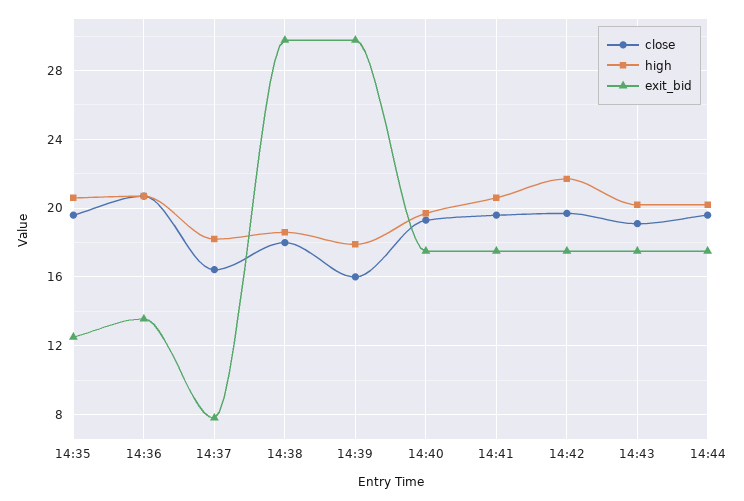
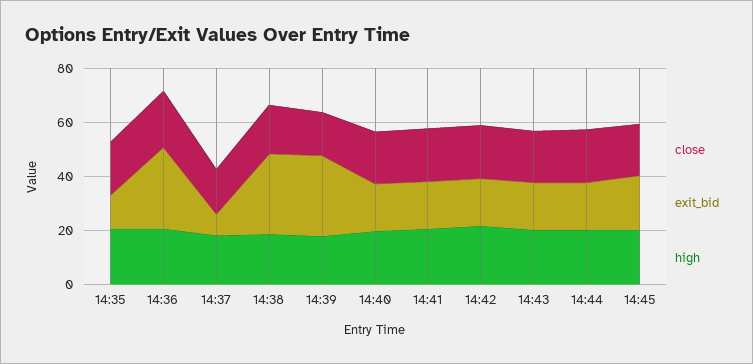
exit_bid, 14:36: 13.5 -> 30
close, 14:45: none -> 20
exit_bid, 14:45: none -> 20
high, 14:45: none -> 20

